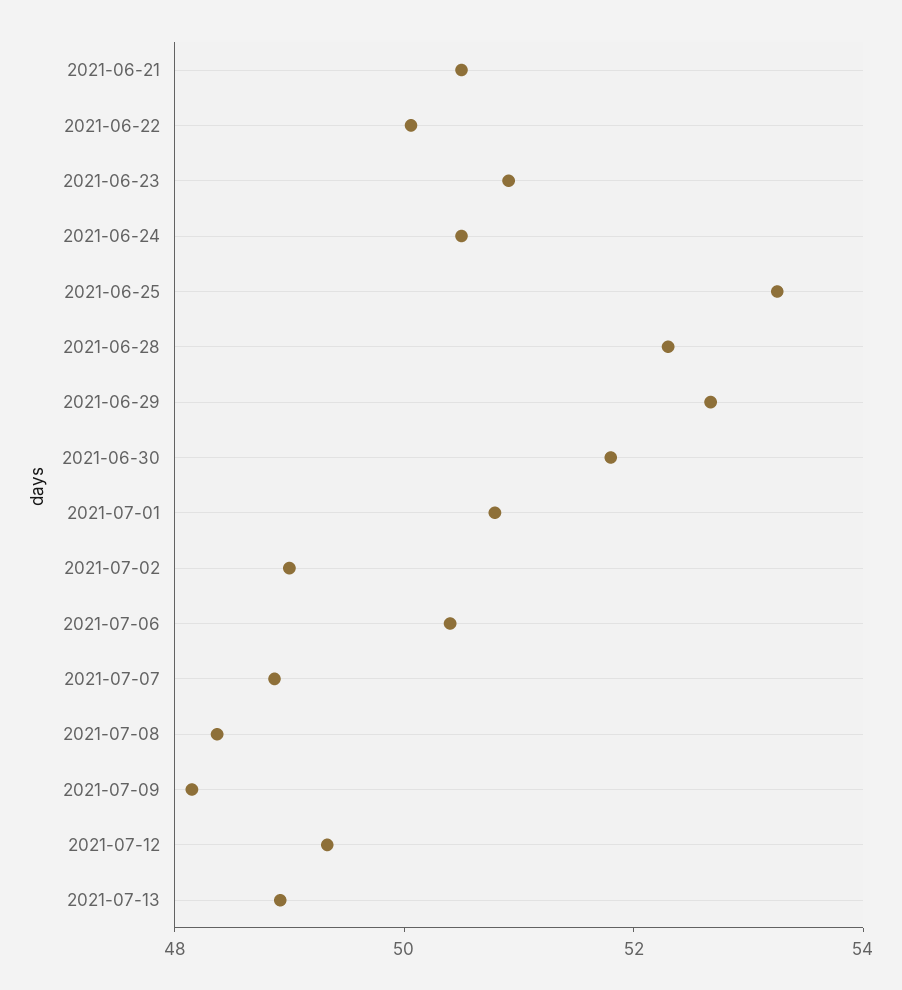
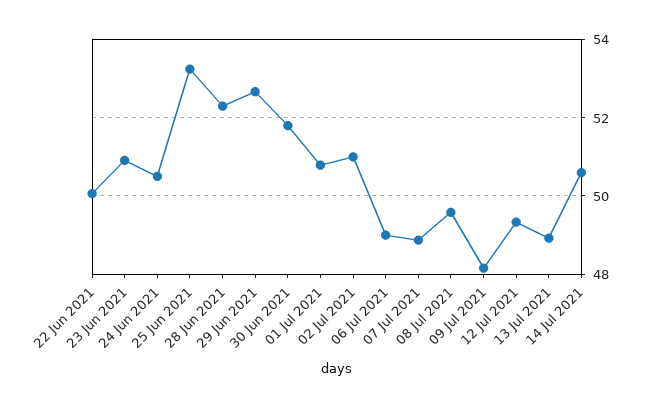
2021-06-21: 50.5 -> none
2021-07-02: 49 -> 51
2021-07-06: 50.5 -> 49
2021-07-08: 48.5 -> 49.6
14 Jul 2021: none -> 50.6

